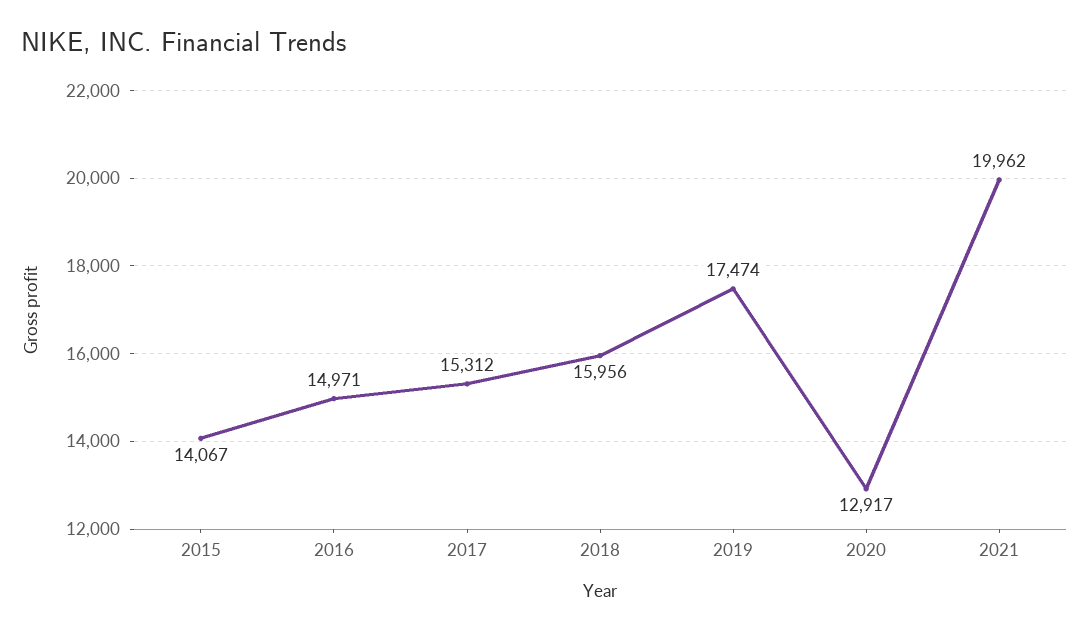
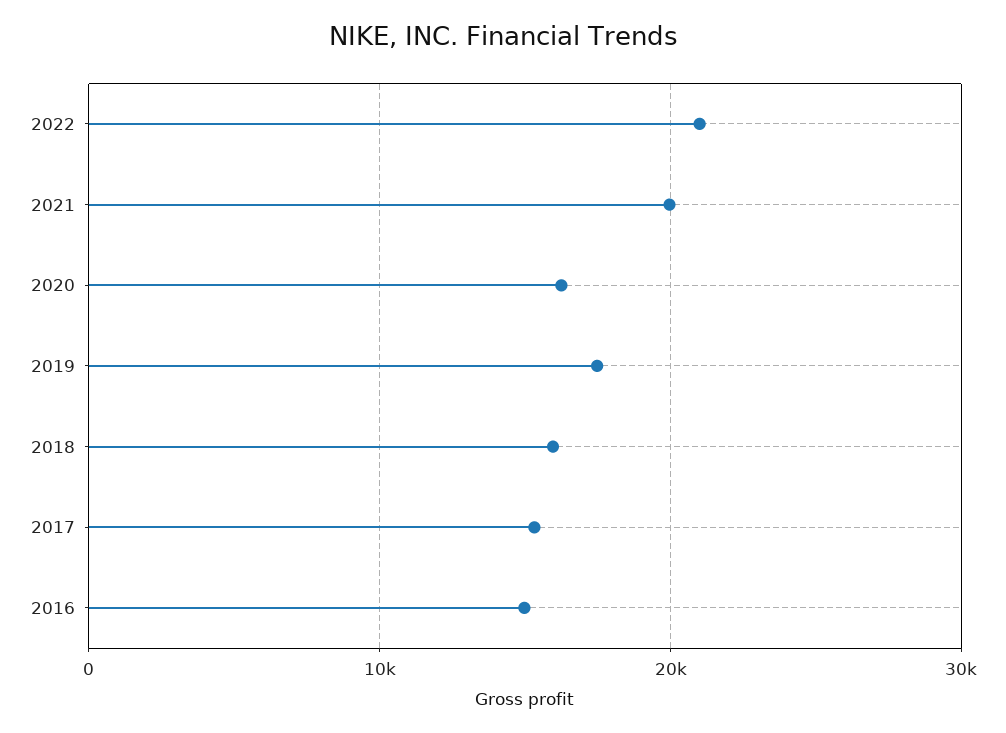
2015: 14067 -> none
2020: 12917 -> 16000
2022: none -> 21000

